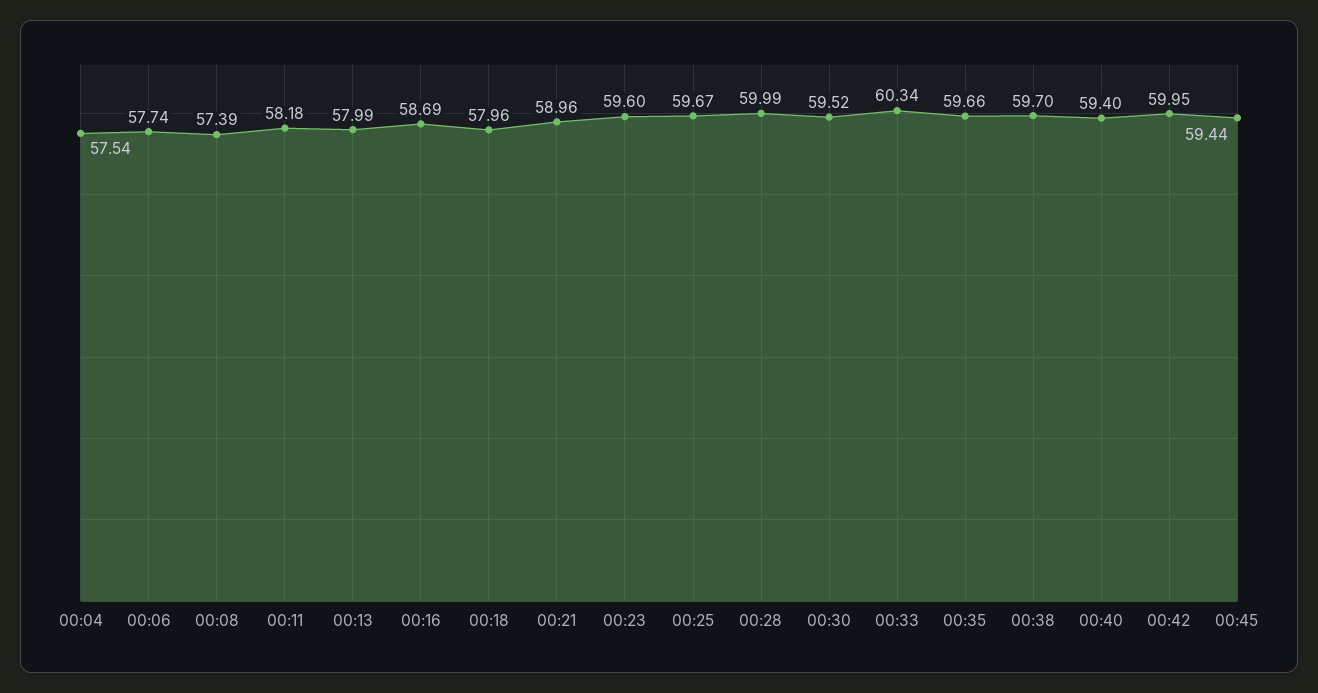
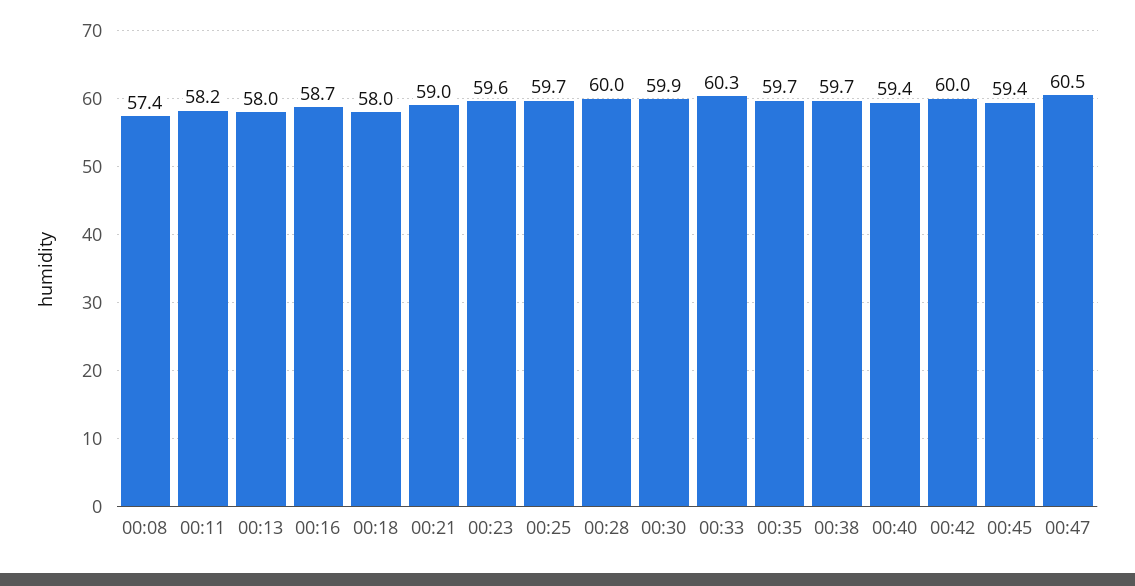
00:04: 57.54 -> none
00:06: 57.74 -> none
00:30: 59.52 -> 59.9
00:47: none -> 60.5

